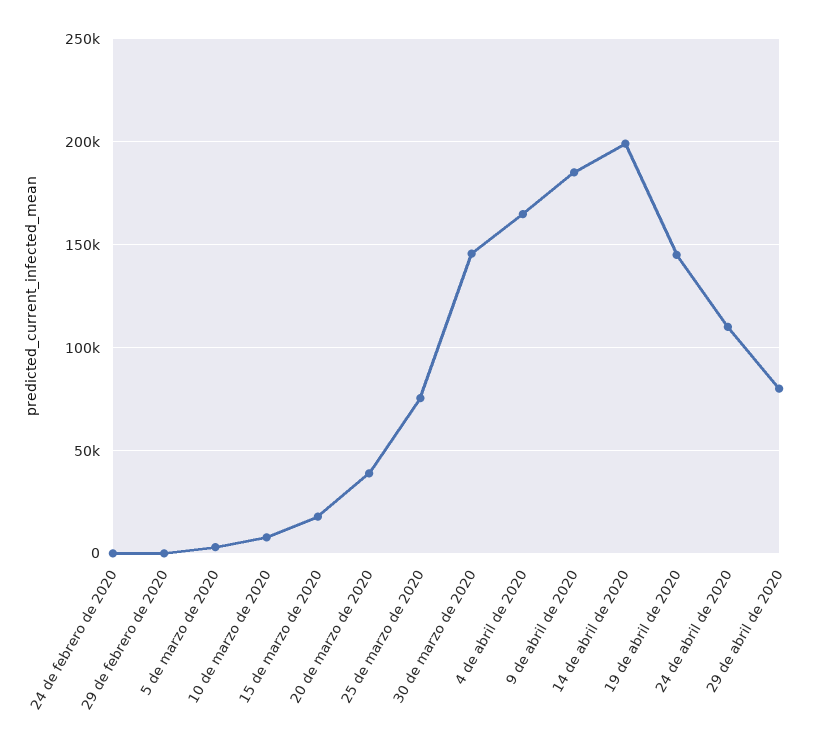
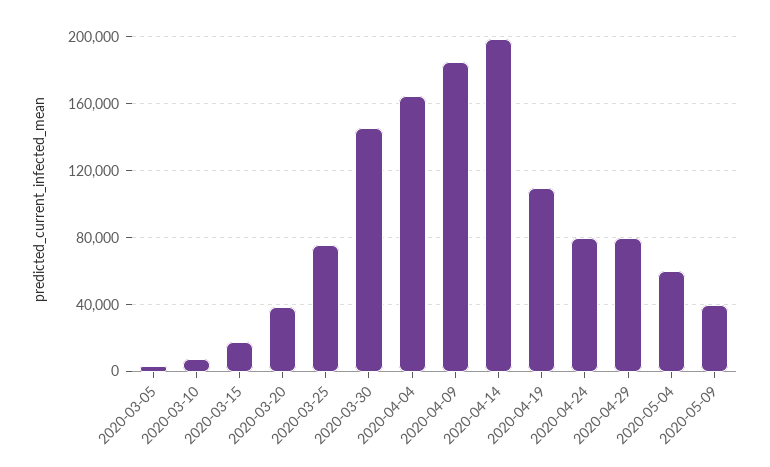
24 de febrero de 2020: 0 -> none
29 de febrero de 2020: 0 -> none
19 de abril de 2020: 145000 -> 110000
24 de abril de 2020: 110000 -> 80000
2020-05-04: none -> 60000
2020-05-09: none -> 40000

